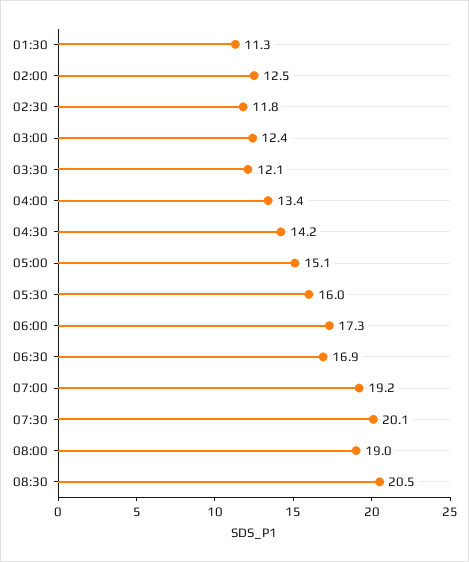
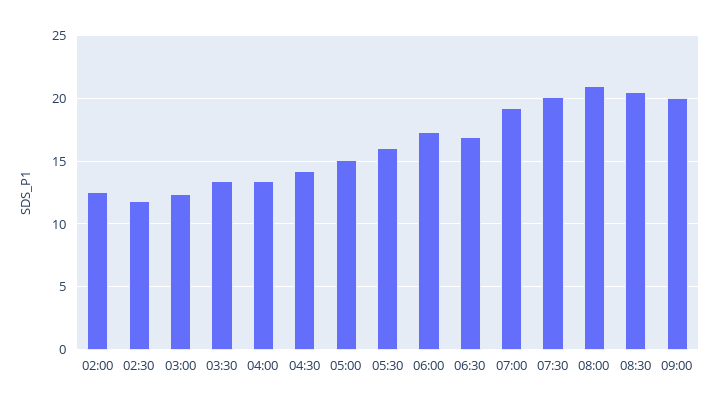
01:30: 11.3 -> none
03:30: 12.1 -> 13.5
08:00: 19 -> 21
09:00: none -> 20

